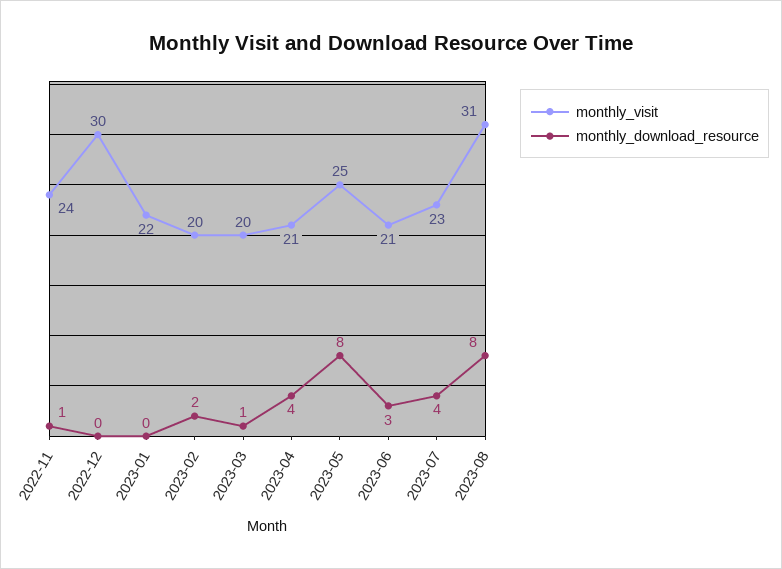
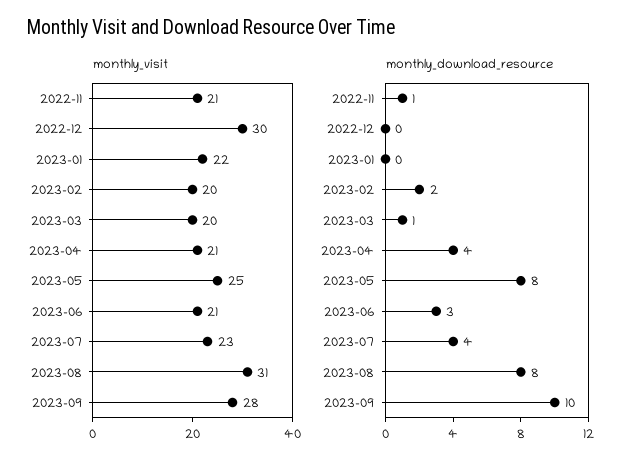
monthly_visit, 2022-11: 24 -> 21
monthly_visit, 2023-09: none -> 28
monthly_download_resource, 2023-09: none -> 10

